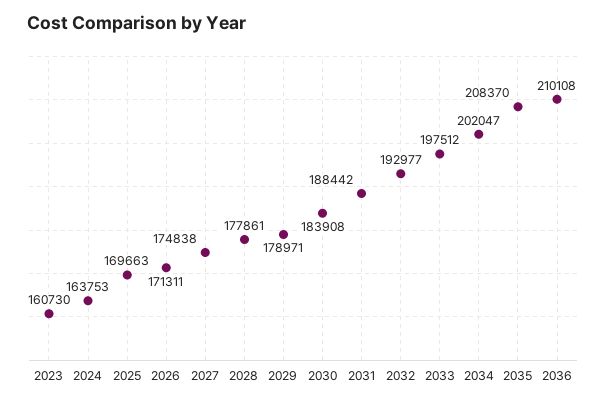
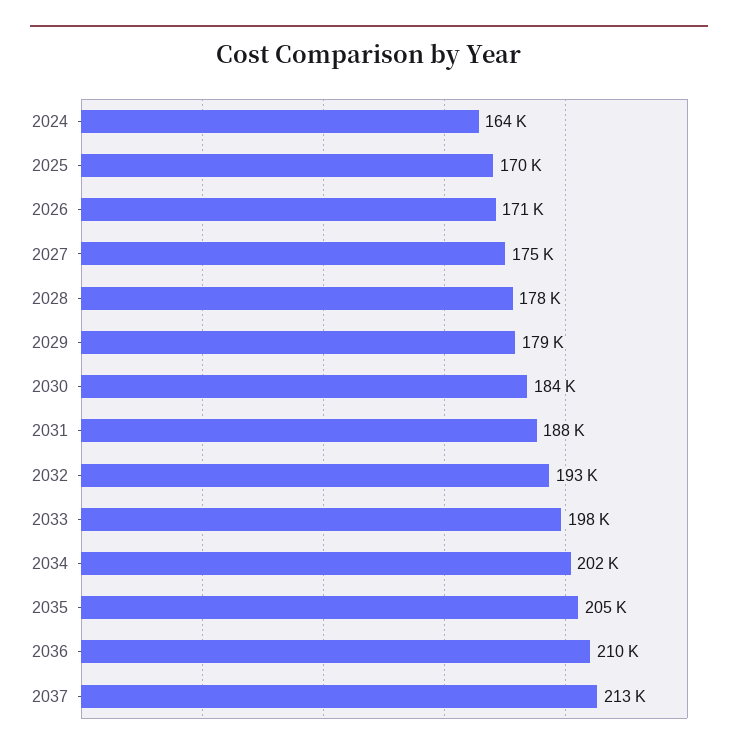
2023: 160730 -> none
2035: 208370 -> 205000
2037: none -> 213000

